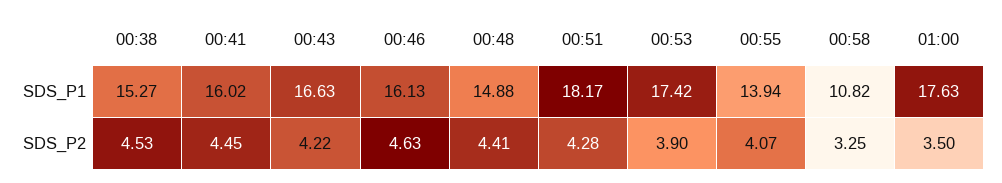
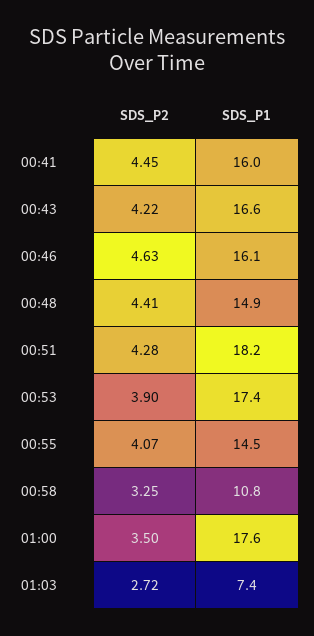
00:38, SDS_P1: 15.27 -> none
00:55, SDS_P1: 13.94 -> 14.5
00:38, SDS_P2: 4.53 -> none
01:03, SDS_P2: none -> 2.72
01:03, SDS_P1: none -> 7.4

